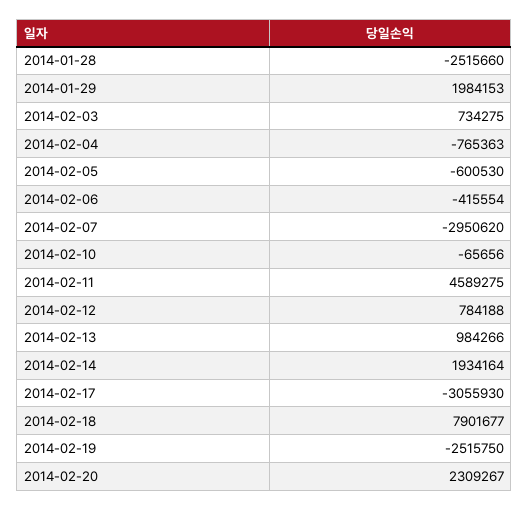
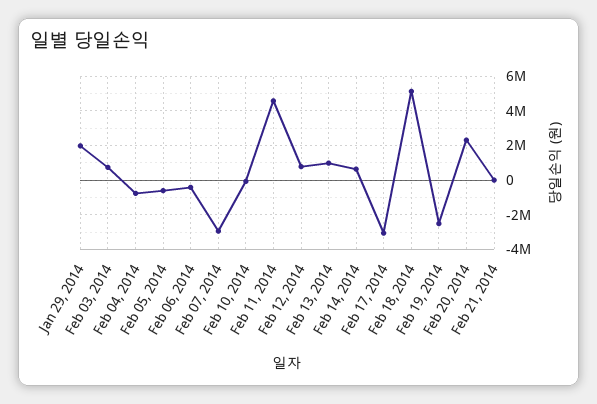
2014-01-28: -2515660 -> none
2014-02-14: 1934164 -> 500000
2014-02-18: 7901677 -> 5000000
Feb 21, 2014: none -> 0

